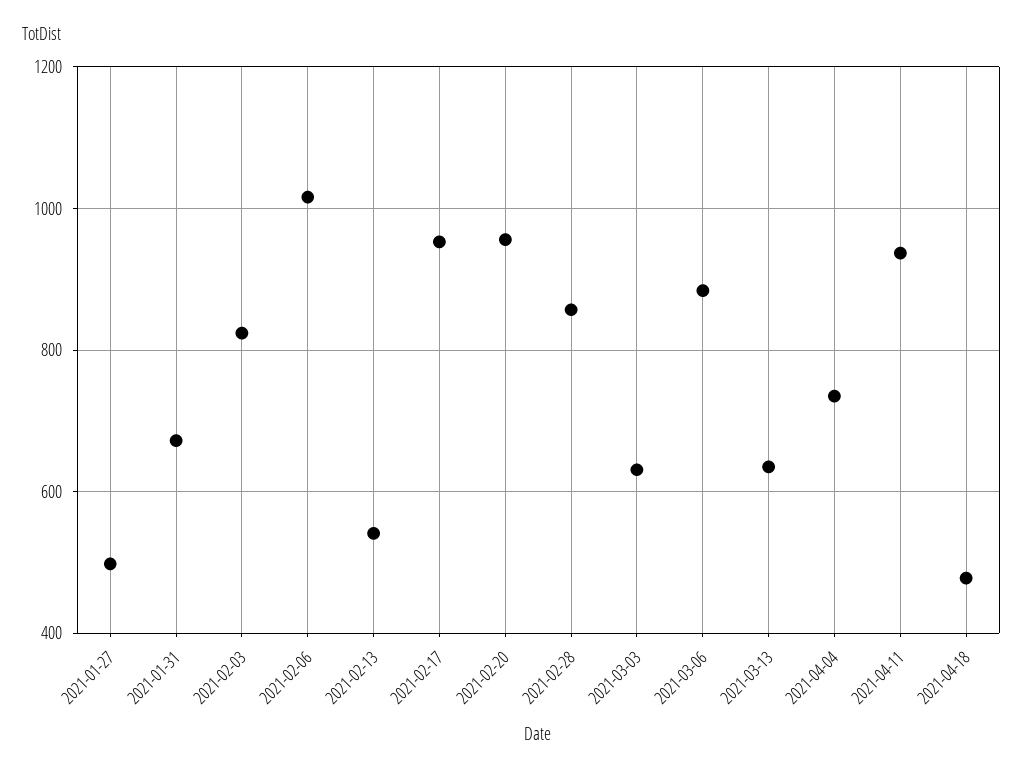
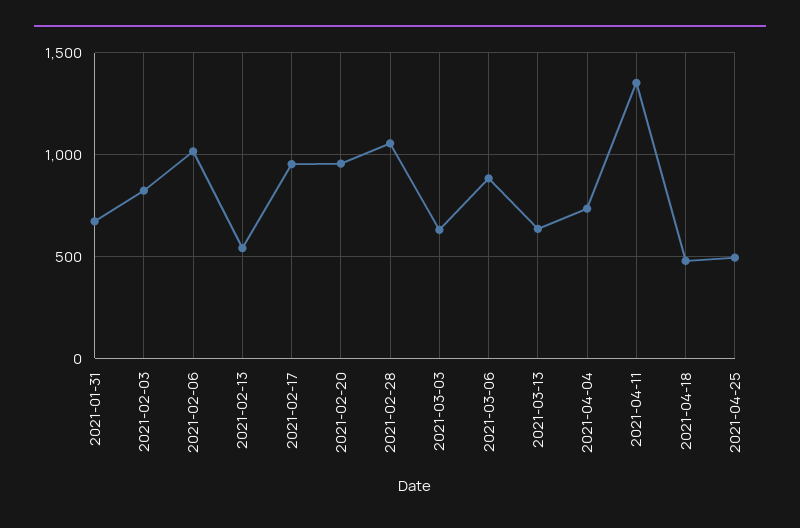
2021-01-27: 500 -> none
2021-02-28: 860 -> 1050
2021-04-11: 940 -> 1350
2021-04-25: none -> 500

